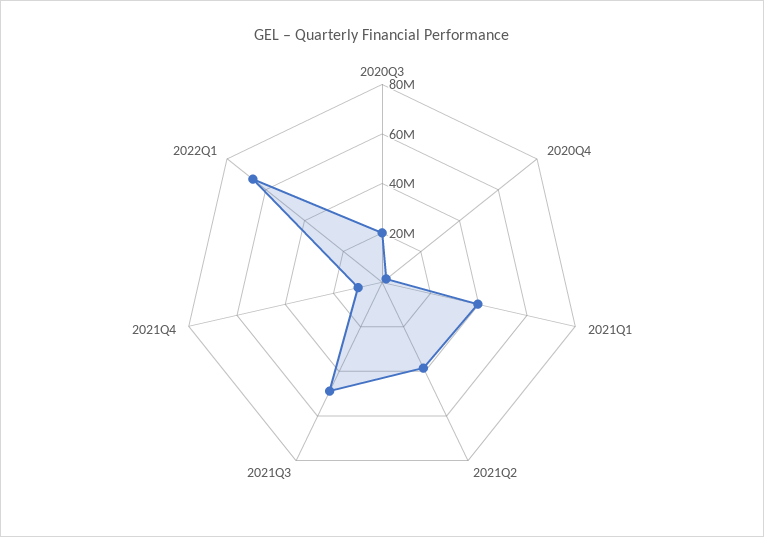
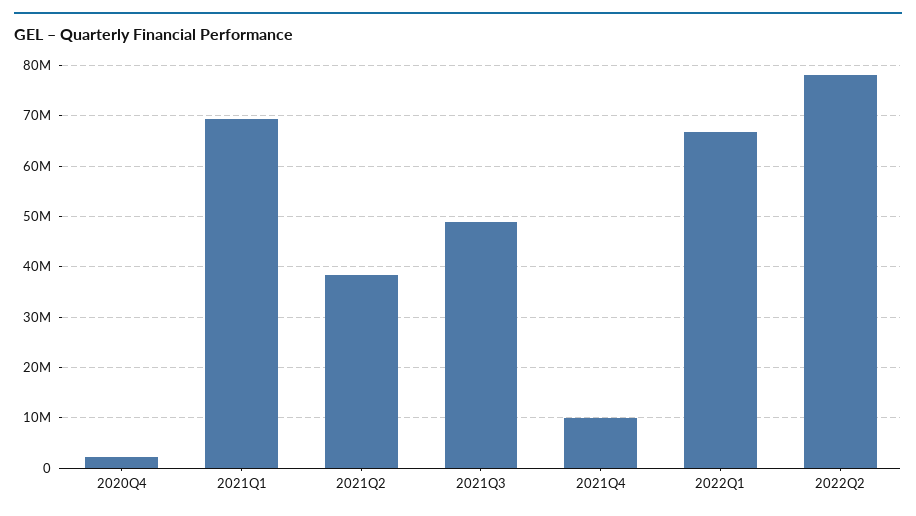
2020Q3: 20000000 -> none
2021Q1: 40000000 -> 70000000
2022Q2: none -> 78000000

